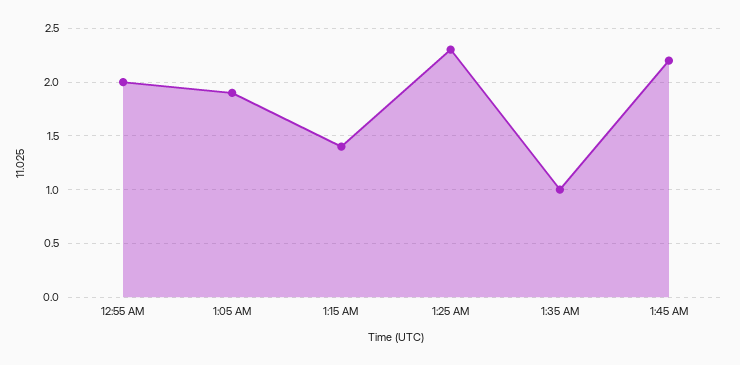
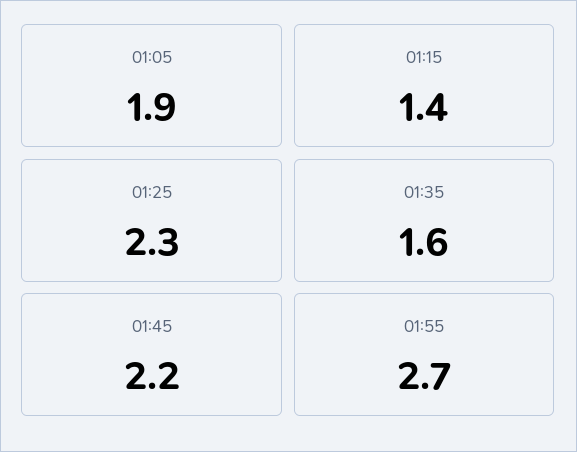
12:55 AM: 2 -> none
1:35 AM: 1 -> 1.6
01:55: none -> 2.7

